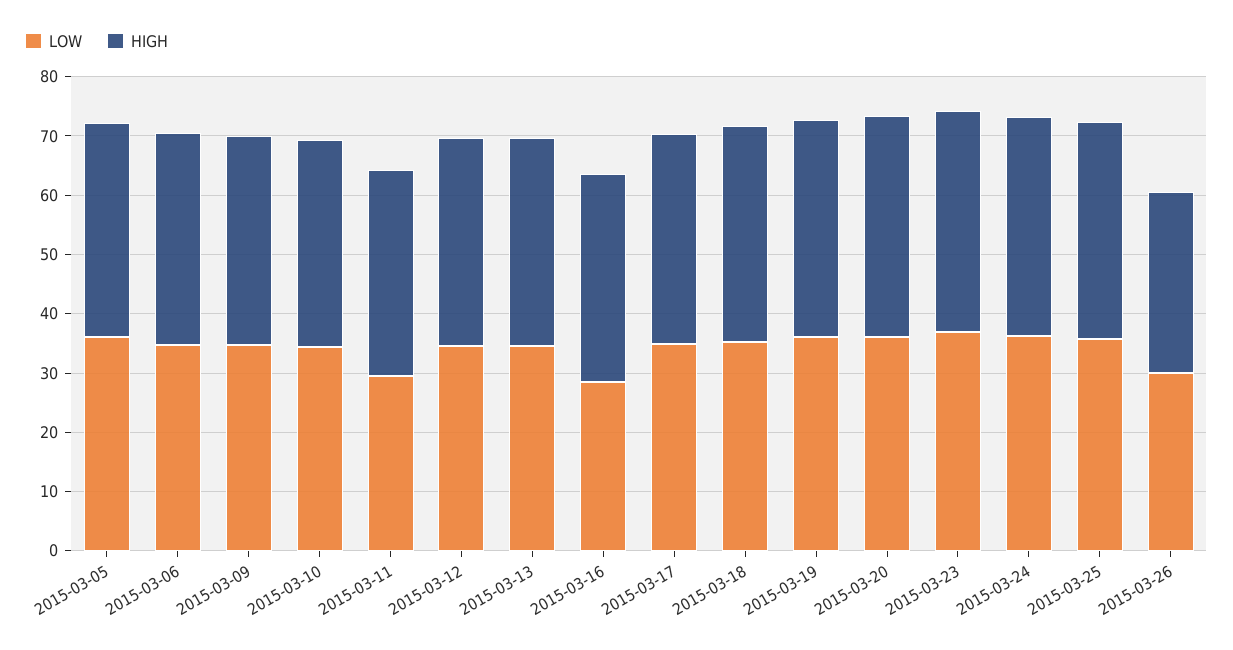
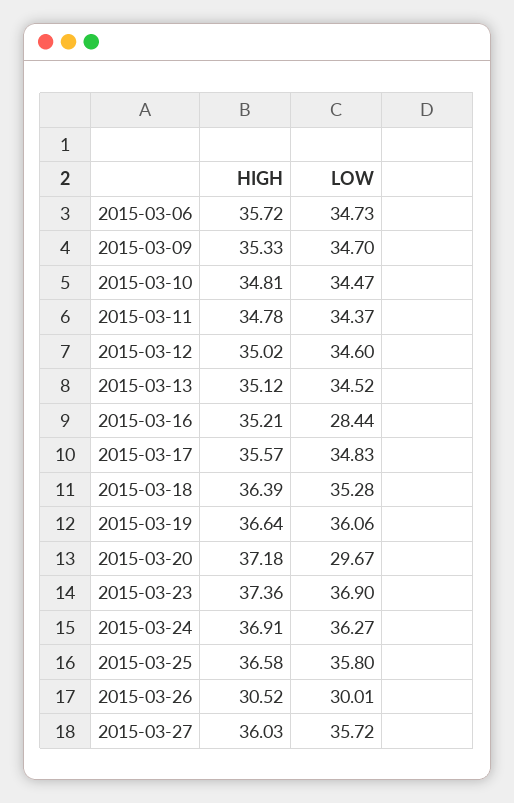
LOW, 2015-03-05: 36 -> none
HIGH, 2015-03-05: 36 -> none
LOW, 2015-03-11: 30 -> 34.37
LOW, 2015-03-20: 36 -> 29.67
HIGH, 2015-03-27: none -> 36.03
LOW, 2015-03-27: none -> 35.72

